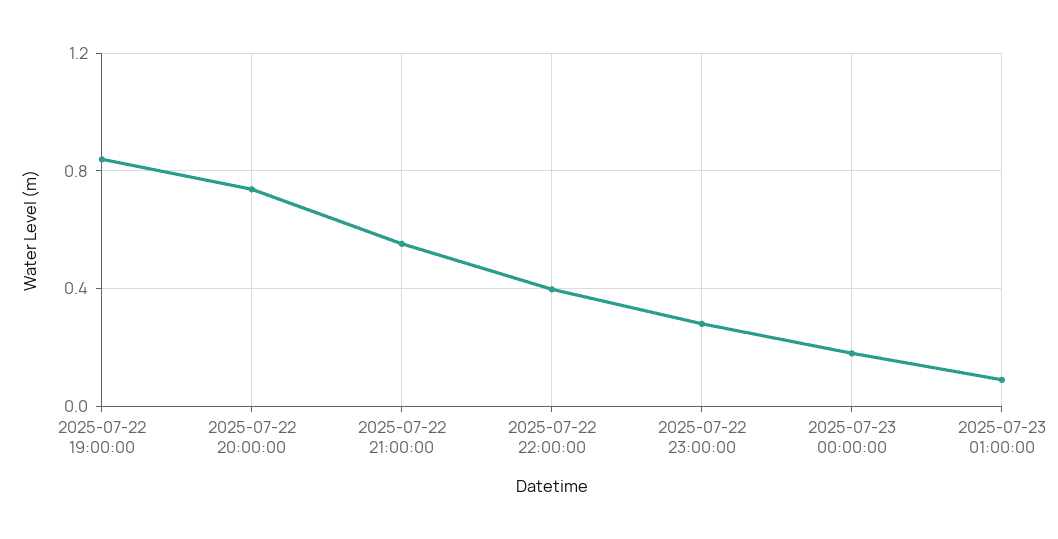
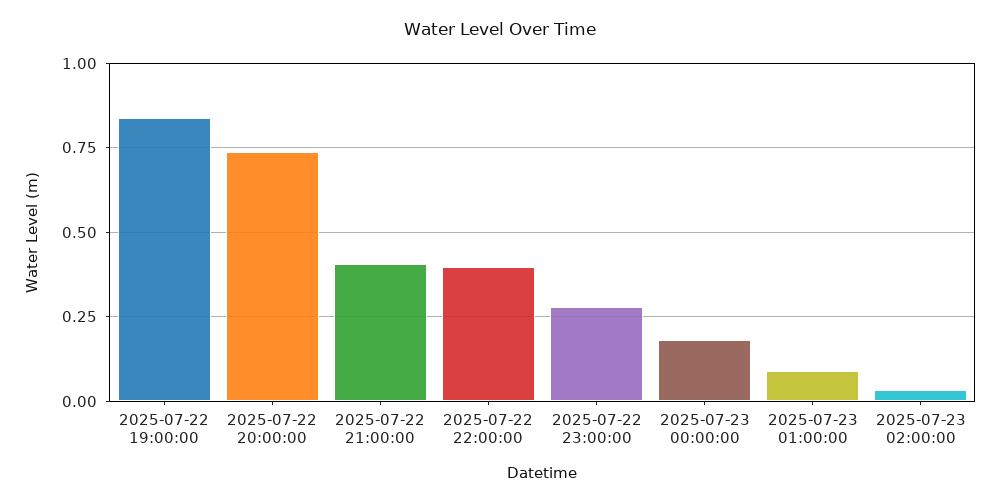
2025-07-22 21:00:00: 0.55 -> 0.4
2025-07-23 02:00:00: none -> 0.025

